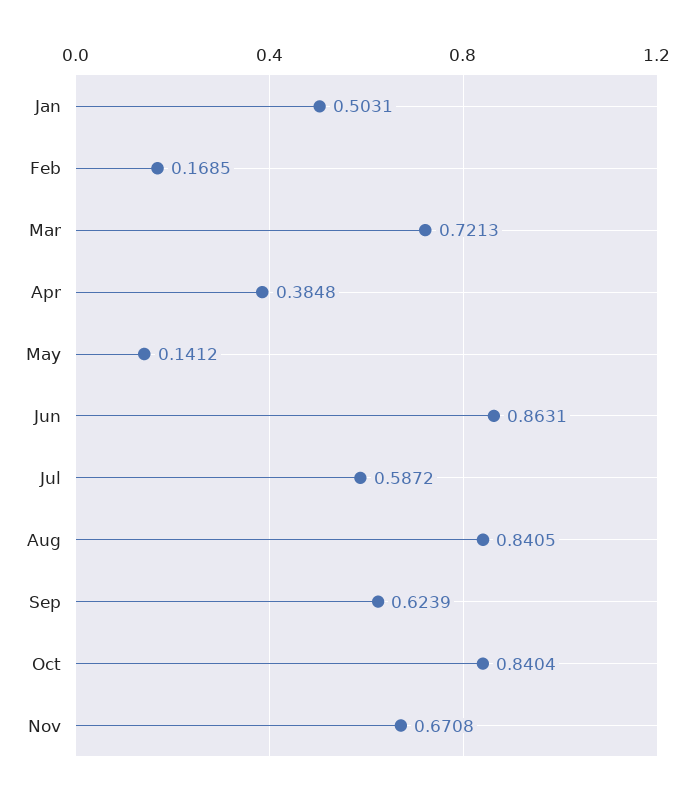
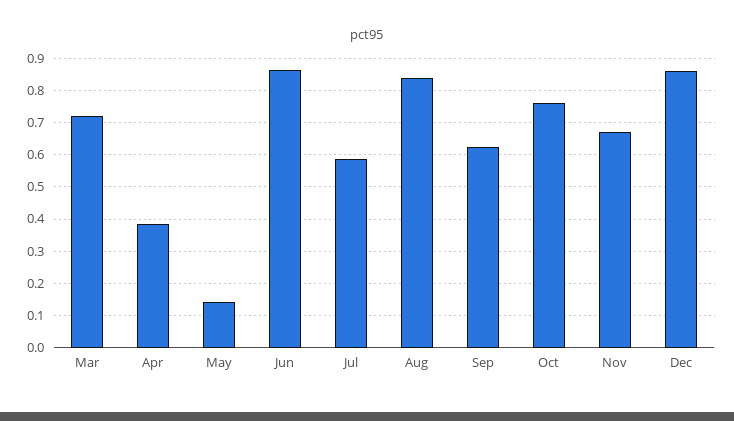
Jan: 0.5031 -> none
Feb: 0.1685 -> none
Oct: 0.8404 -> 0.76
Dec: none -> 0.86

